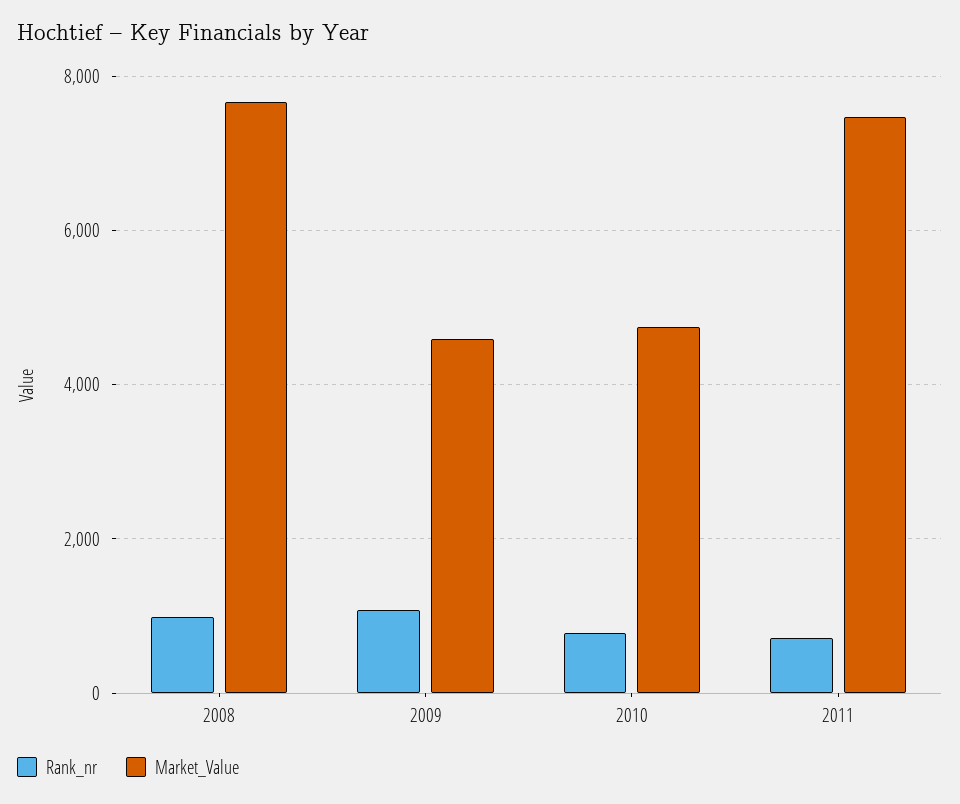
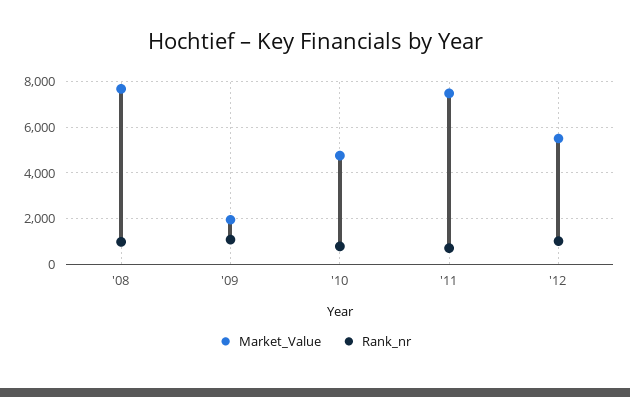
Market_Value, 2009: 4600 -> 2000
Market_Value, '12: none -> 5500
Rank_nr, '12: none -> 1000

